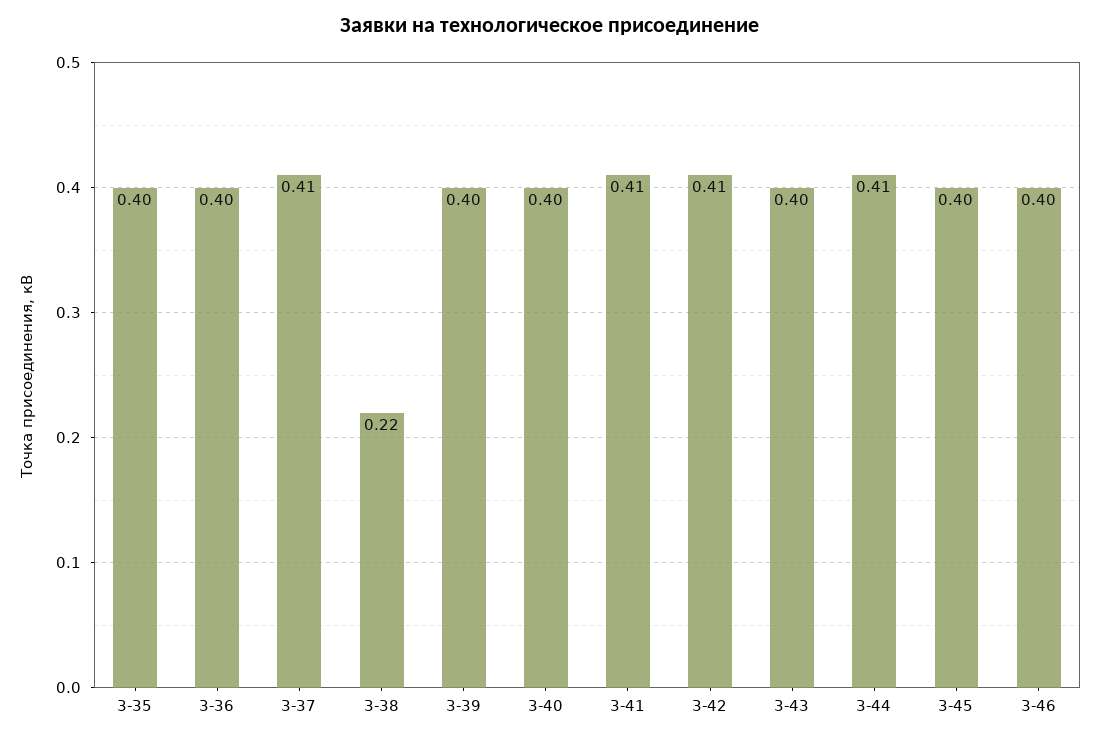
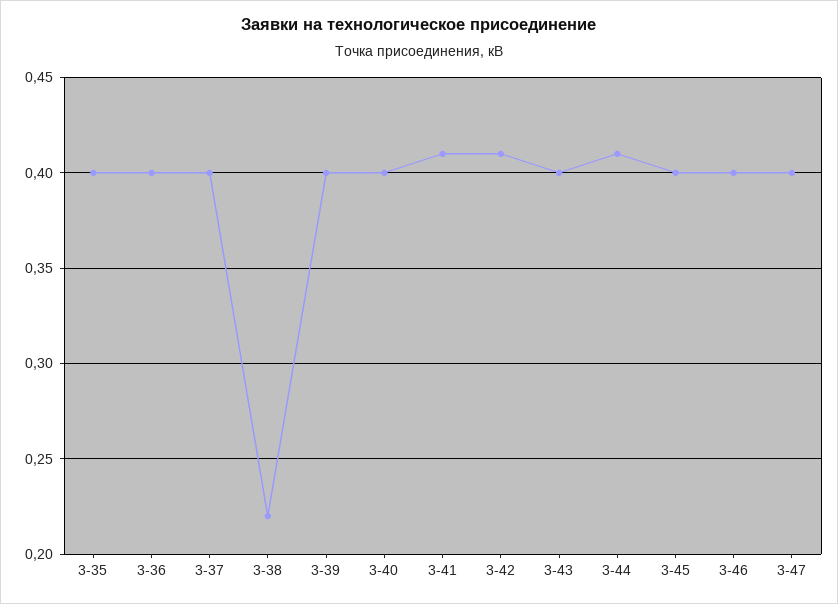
3-37: 0.41 -> 0.4
3-47: none -> 0.4

